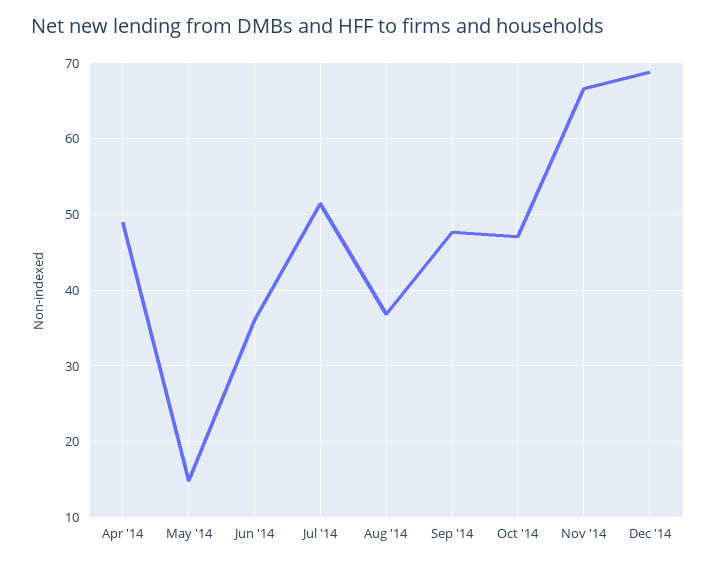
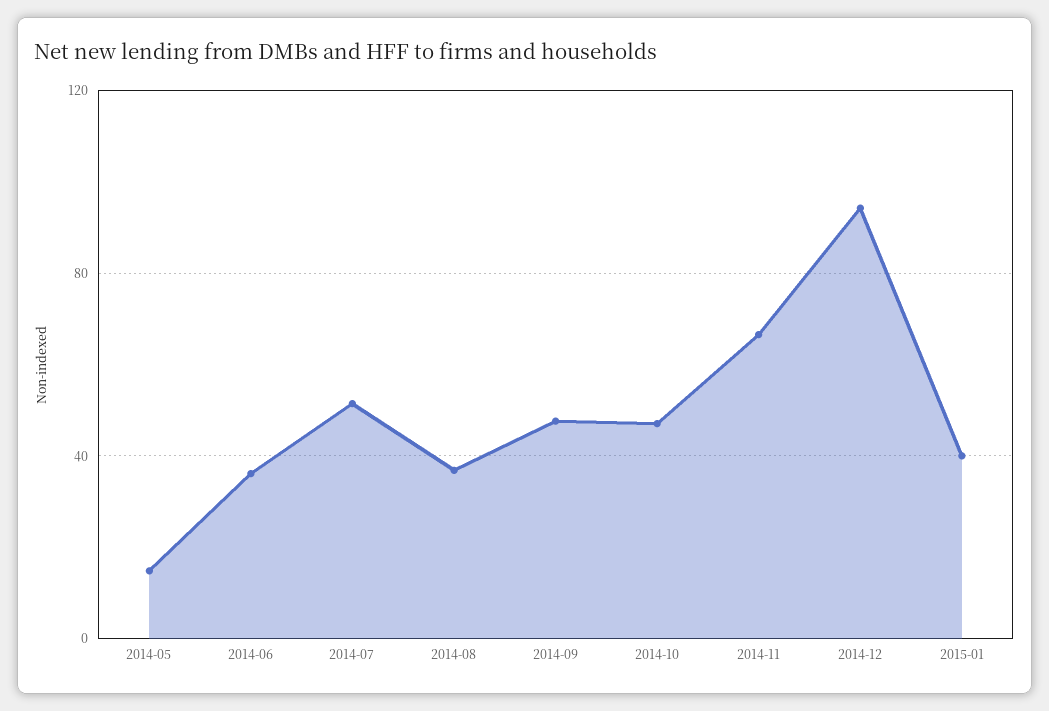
Apr '14: 49 -> none
Dec '14: 69 -> 95
2015-01: none -> 40

